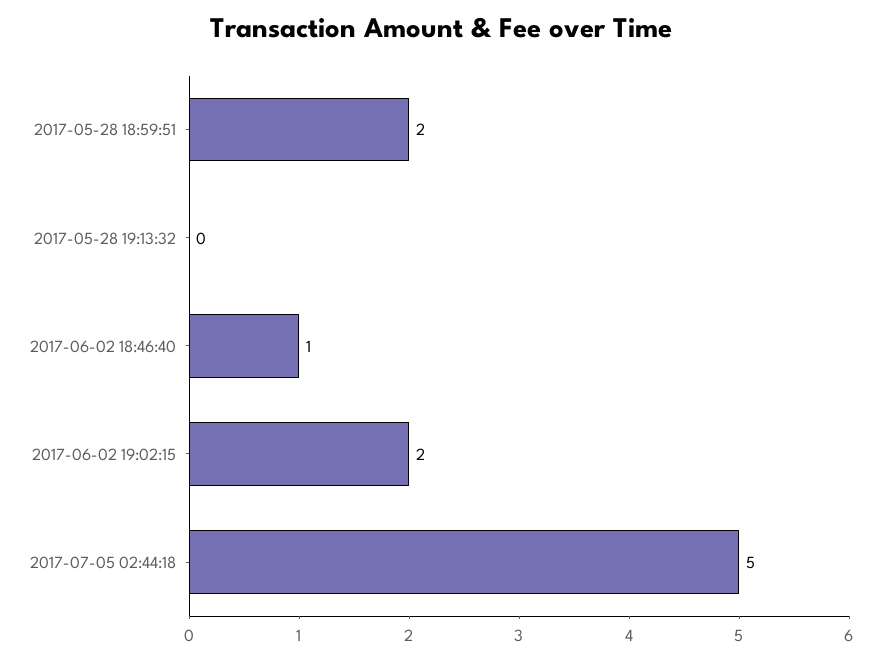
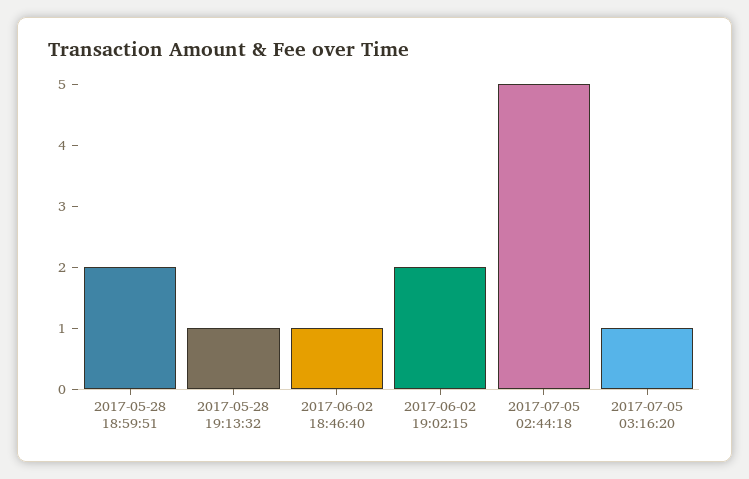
2017-05-28 19:13:32: 0 -> 1
2017-07-05 03:16:20: none -> 1

